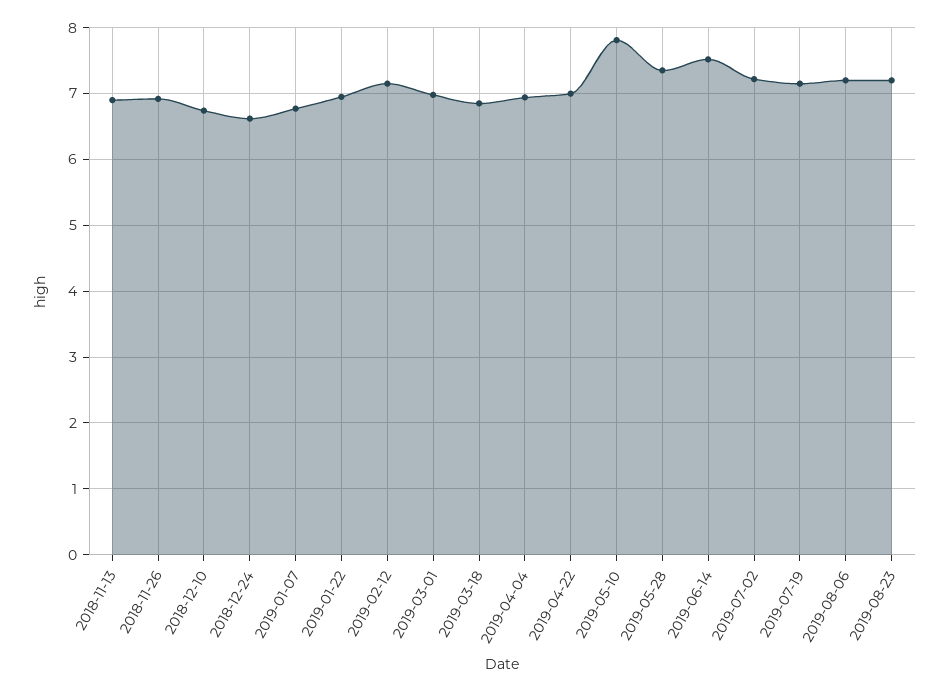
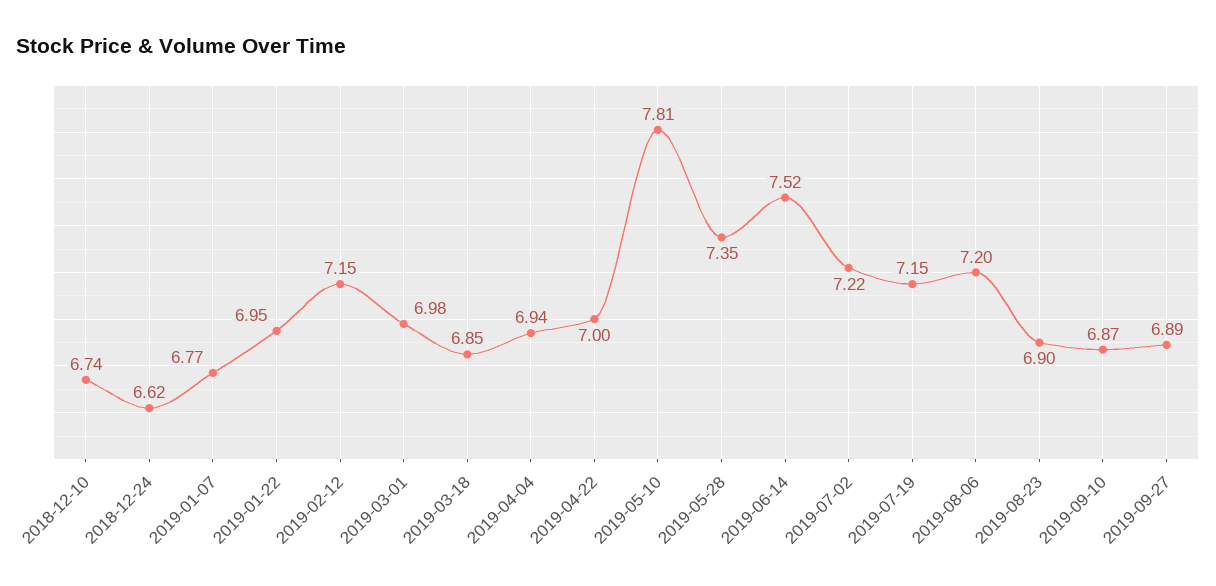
2018-11-13: 6.9 -> none
2018-11-26: 6.9 -> none
2019-08-23: 7.2 -> 6.9
2019-09-10: none -> 6.87
2019-09-27: none -> 6.89

